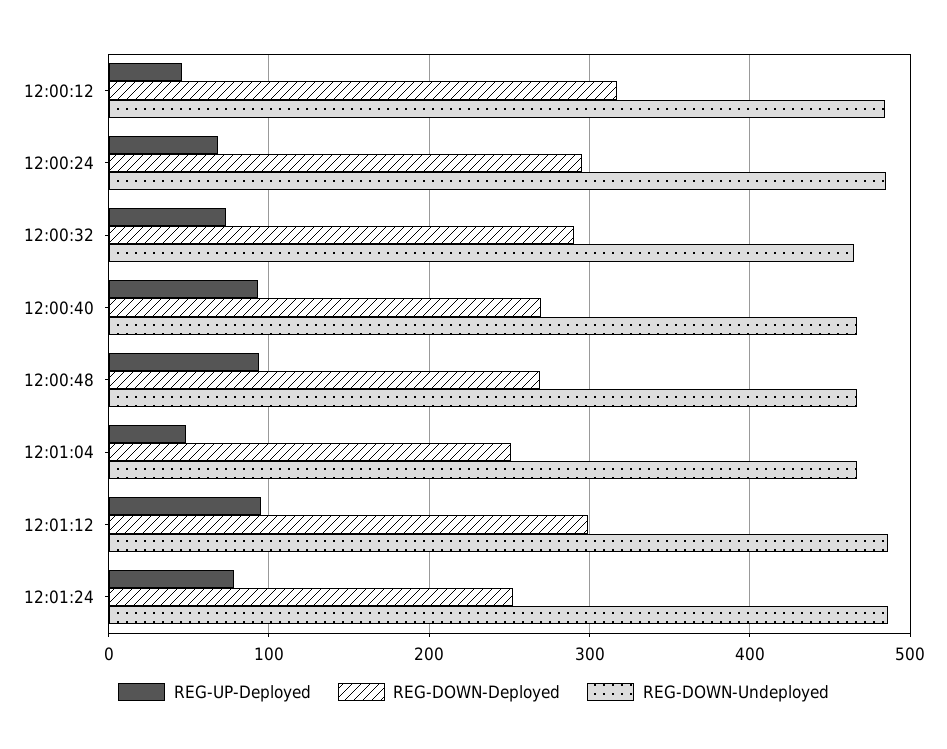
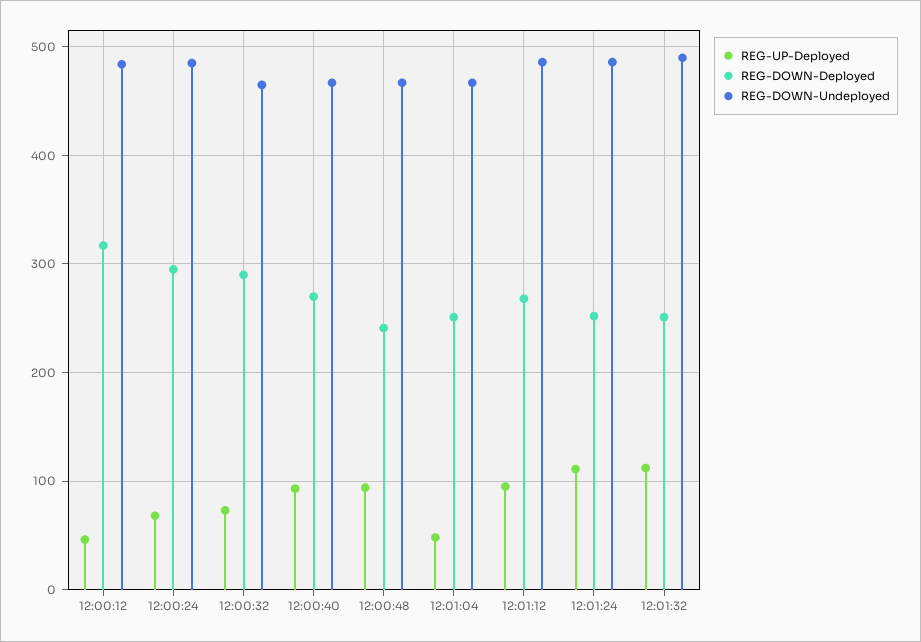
REG-DOWN-Deployed, 12:00:48: 270 -> 240
REG-DOWN-Deployed, 12:01:12: 300 -> 270
REG-UP-Deployed, 12:01:24: 80 -> 110
REG-UP-Deployed, 12:01:32: none -> 110
REG-DOWN-Deployed, 12:01:32: none -> 250
REG-DOWN-Undeployed, 12:01:32: none -> 490

